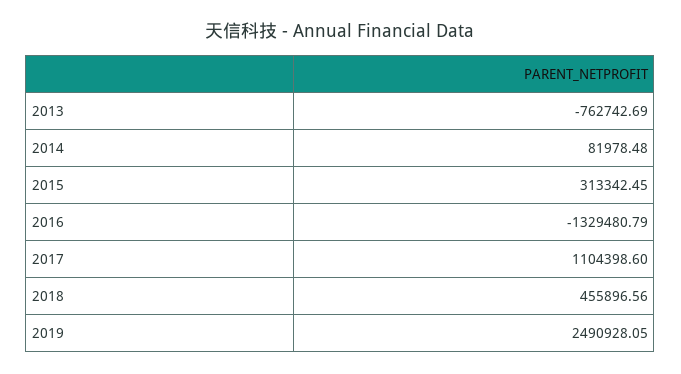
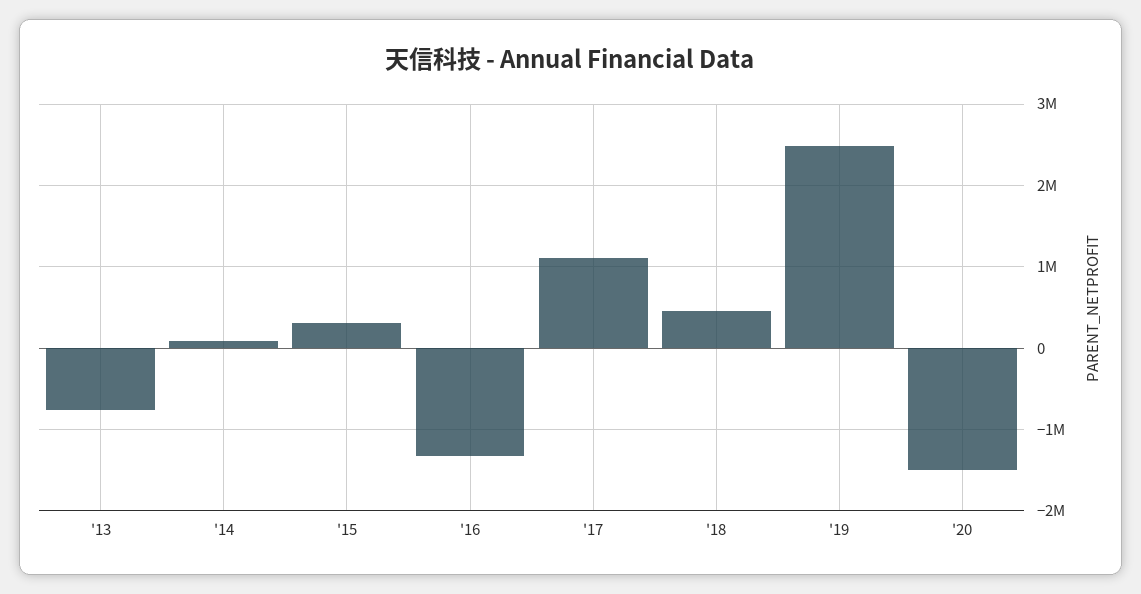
'20: none -> -1500000

